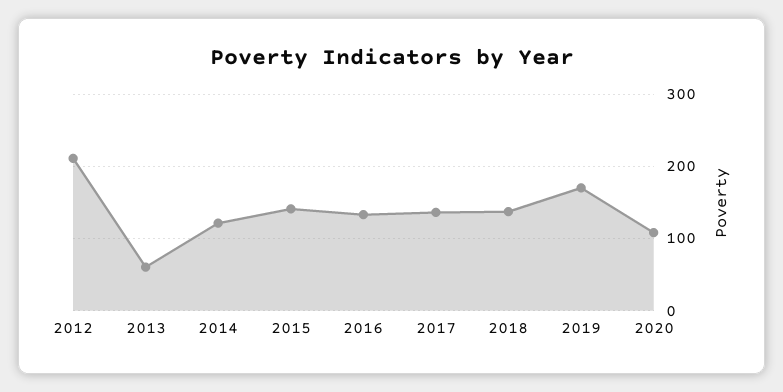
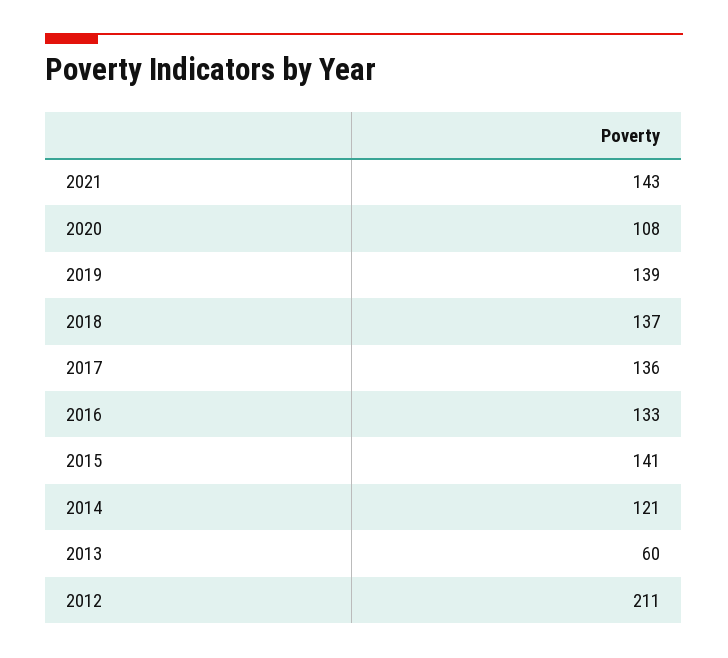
2019: 170 -> 139
2021: none -> 143

